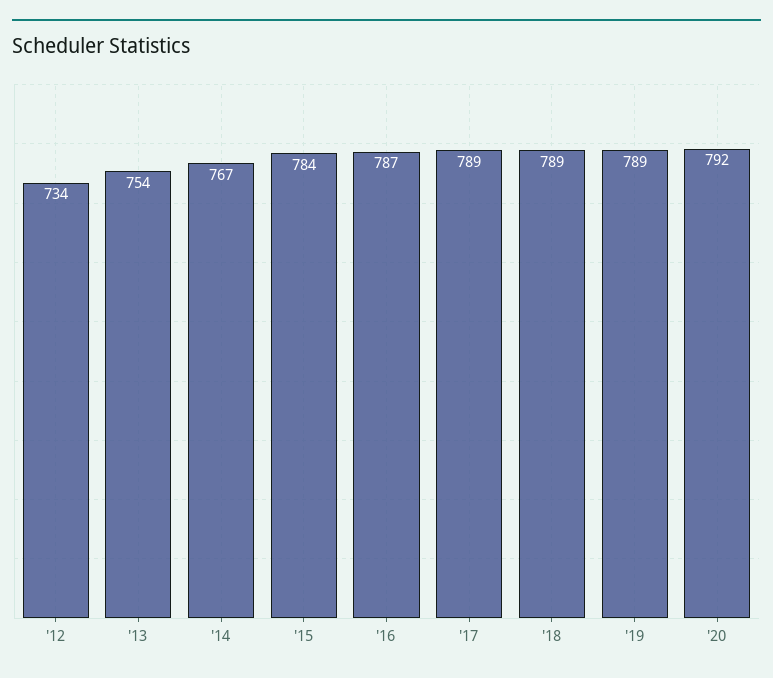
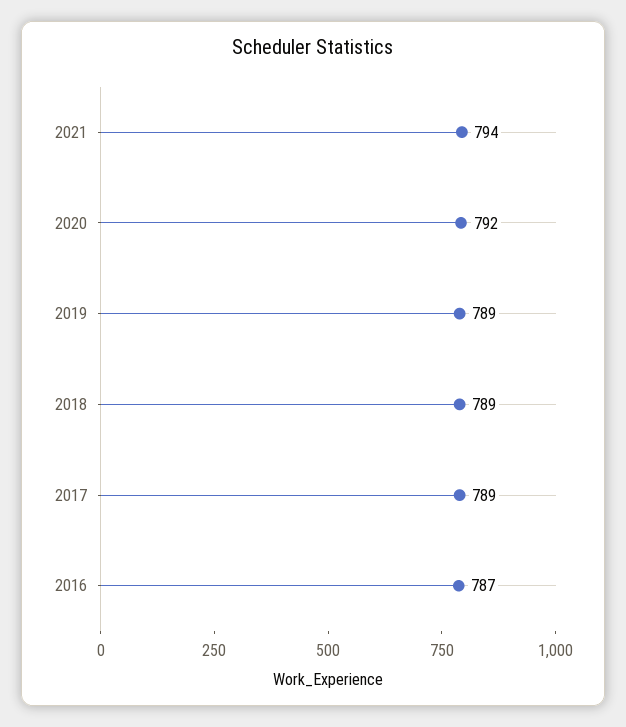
'12: 734 -> none
'13: 754 -> none
'14: 767 -> none
'15: 784 -> none
2021: none -> 794

